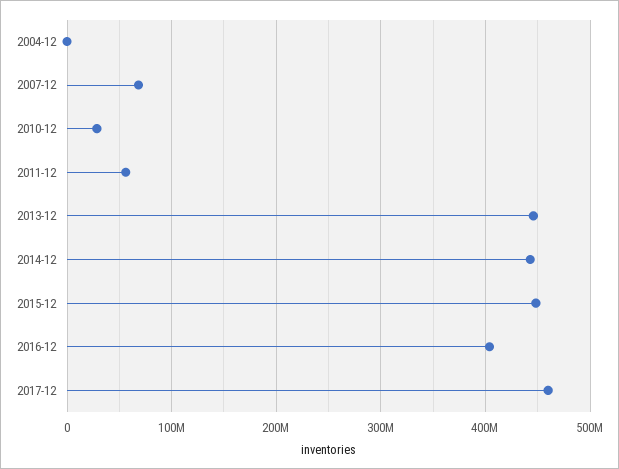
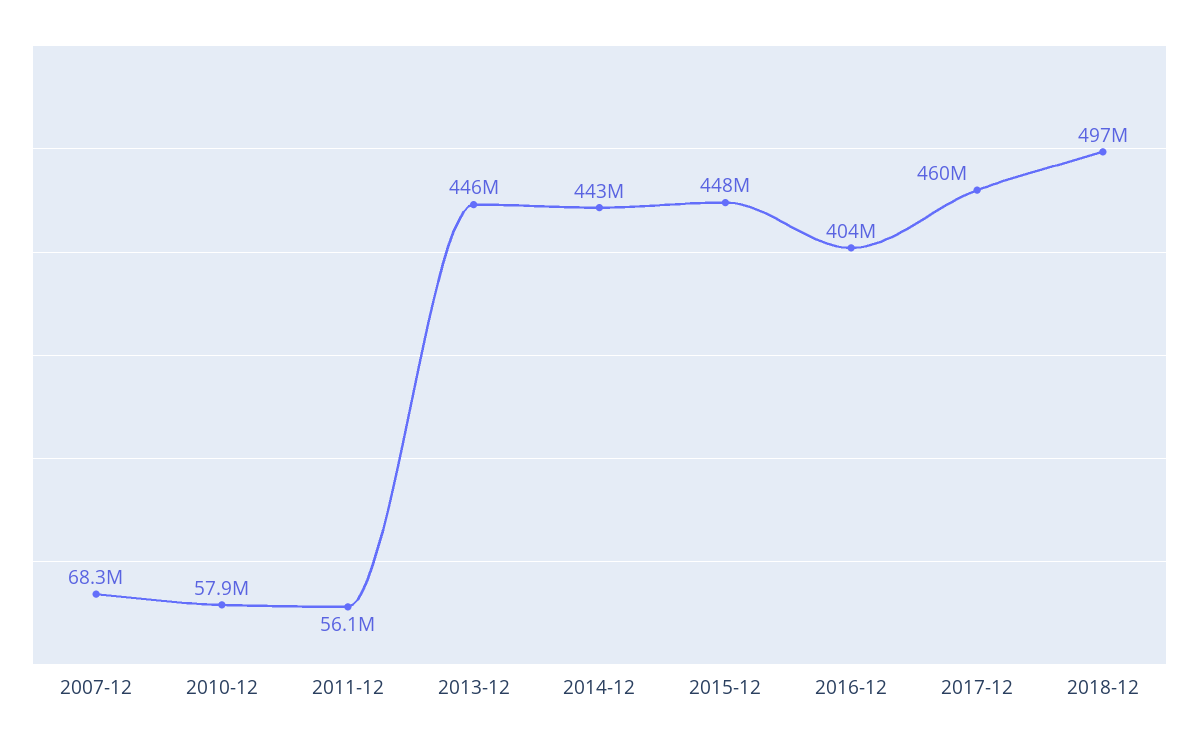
2004-12: 0 -> none
2010-12: 30000000 -> 57900000
2018-12: none -> 497000000

